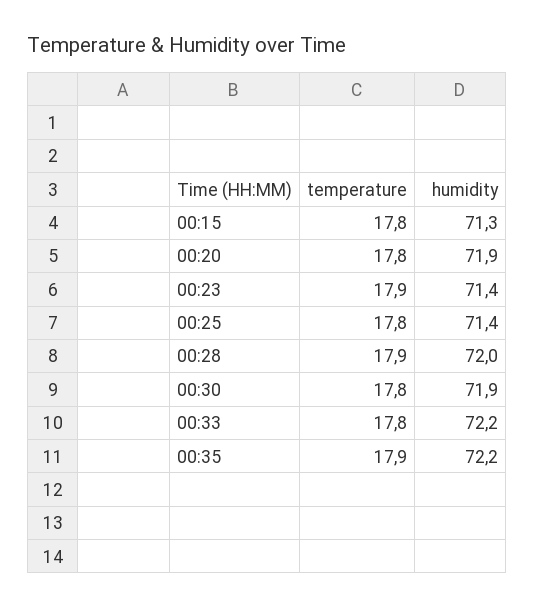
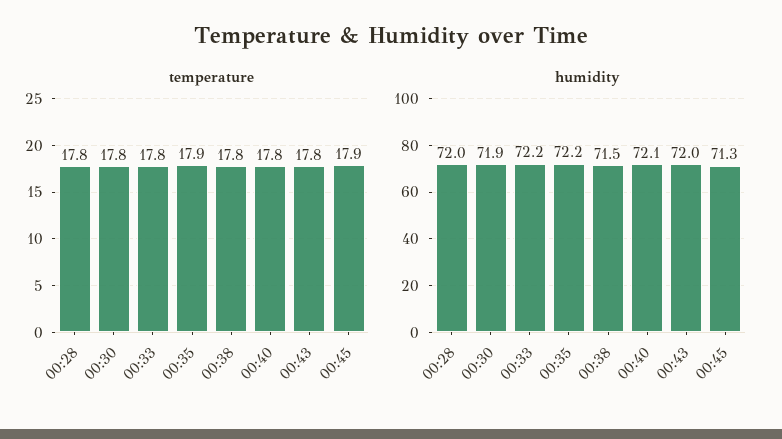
temperature, 00:15: 17.8 -> none
humidity, 00:15: 71.3 -> none
temperature, 00:20: 17.8 -> none
humidity, 00:20: 71.9 -> none
temperature, 00:23: 17.9 -> none
humidity, 00:23: 71.4 -> none
temperature, 00:25: 17.8 -> none
humidity, 00:25: 71.4 -> none
temperature, 00:28: 17.9 -> 17.8
temperature, 00:38: none -> 17.8
temperature, 00:40: none -> 17.8
temperature, 00:43: none -> 17.8
temperature, 00:45: none -> 17.9
humidity, 00:38: none -> 71.5
humidity, 00:40: none -> 72.1
humidity, 00:43: none -> 72
humidity, 00:45: none -> 71.3

